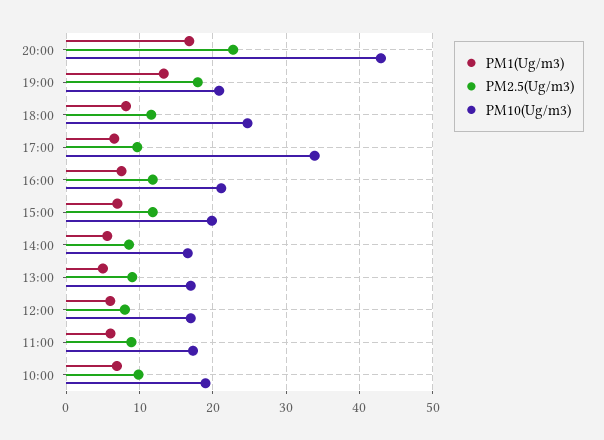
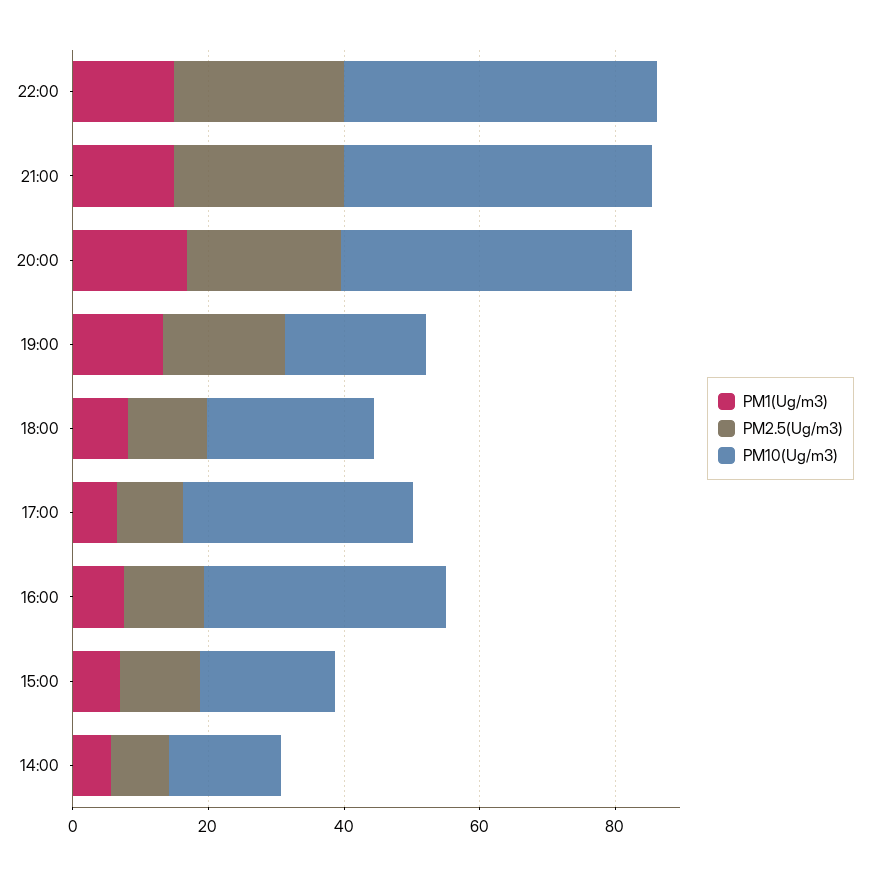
PM10(Ug/m3), 16:00: 21 -> 35
PM1(Ug/m3), 13:00: 5 -> none
PM2.5(Ug/m3), 13:00: 9 -> none
PM10(Ug/m3), 13:00: 17 -> none
PM1(Ug/m3), 12:00: 6 -> none
PM2.5(Ug/m3), 12:00: 8 -> none
PM10(Ug/m3), 12:00: 17 -> none
PM1(Ug/m3), 11:00: 6 -> none
PM2.5(Ug/m3), 11:00: 9 -> none
PM10(Ug/m3), 11:00: 17 -> none
PM1(Ug/m3), 10:00: 7 -> none
PM2.5(Ug/m3), 10:00: 10 -> none
PM10(Ug/m3), 10:00: 19 -> none
PM1(Ug/m3), 22:00: none -> 15
PM2.5(Ug/m3), 22:00: none -> 25
PM10(Ug/m3), 22:00: none -> 45
PM1(Ug/m3), 21:00: none -> 15
PM2.5(Ug/m3), 21:00: none -> 25
PM10(Ug/m3), 21:00: none -> 45

